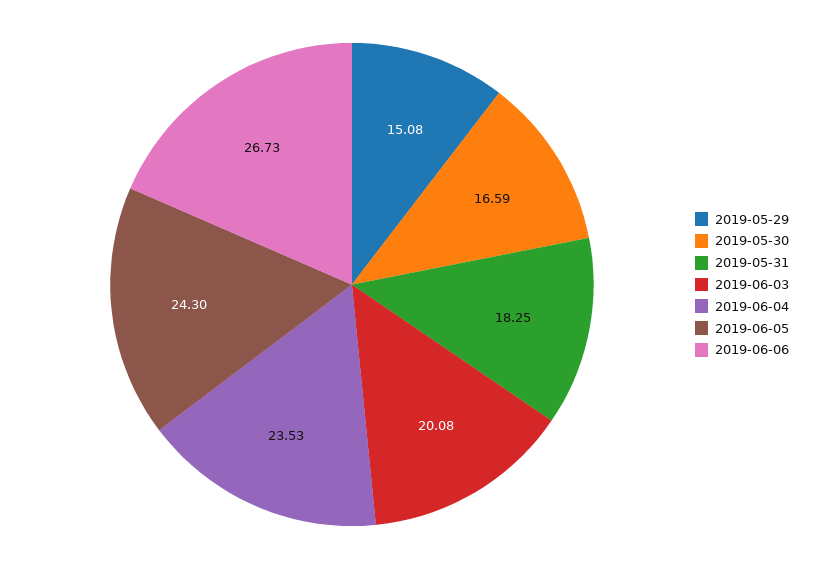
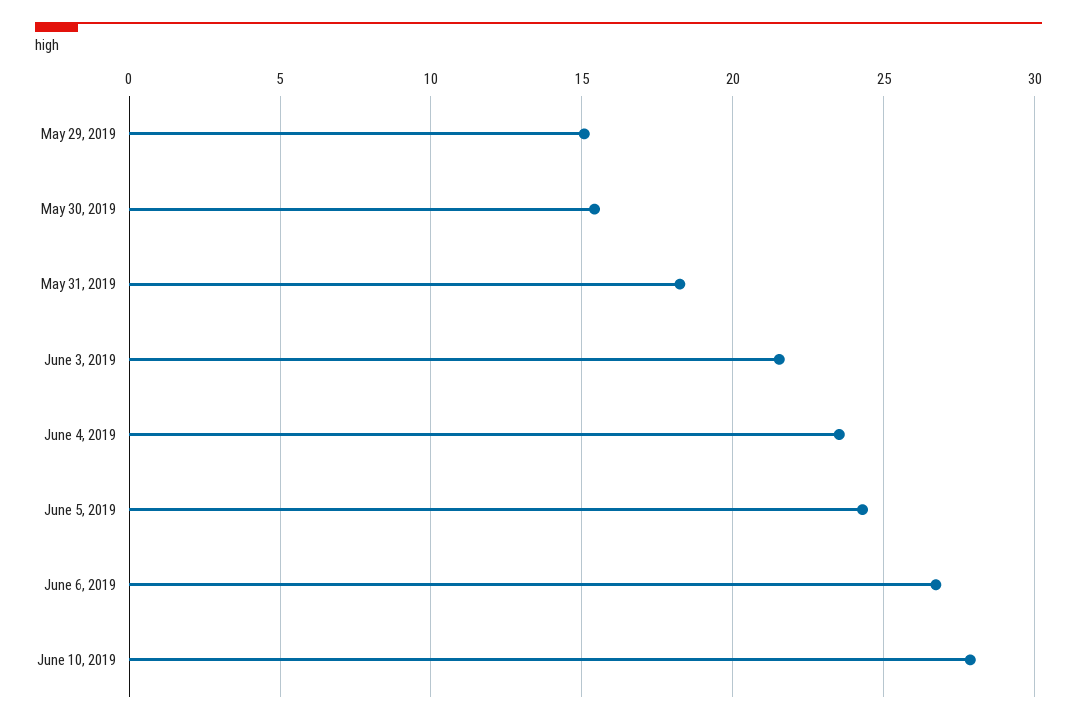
2019-05-30: 16.59 -> 15.5
2019-06-03: 20.08 -> 21.5
June 10, 2019: none -> 28

